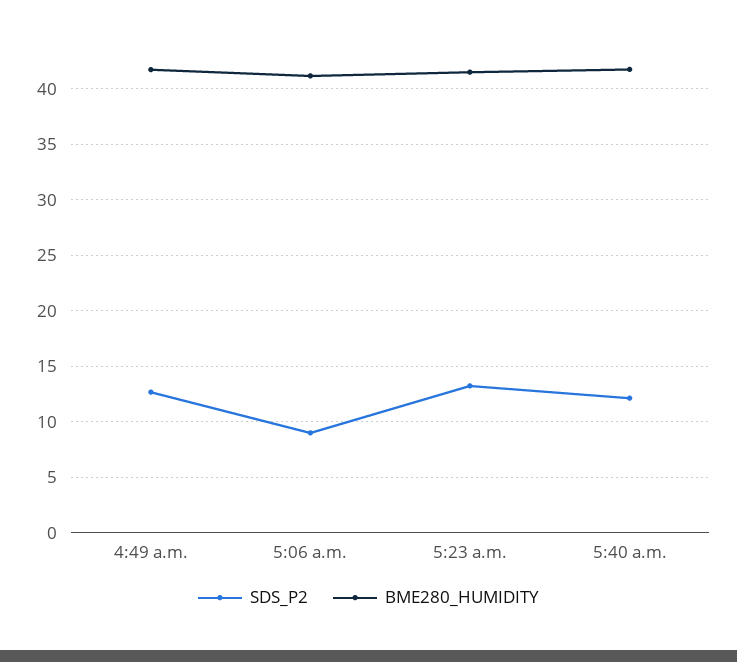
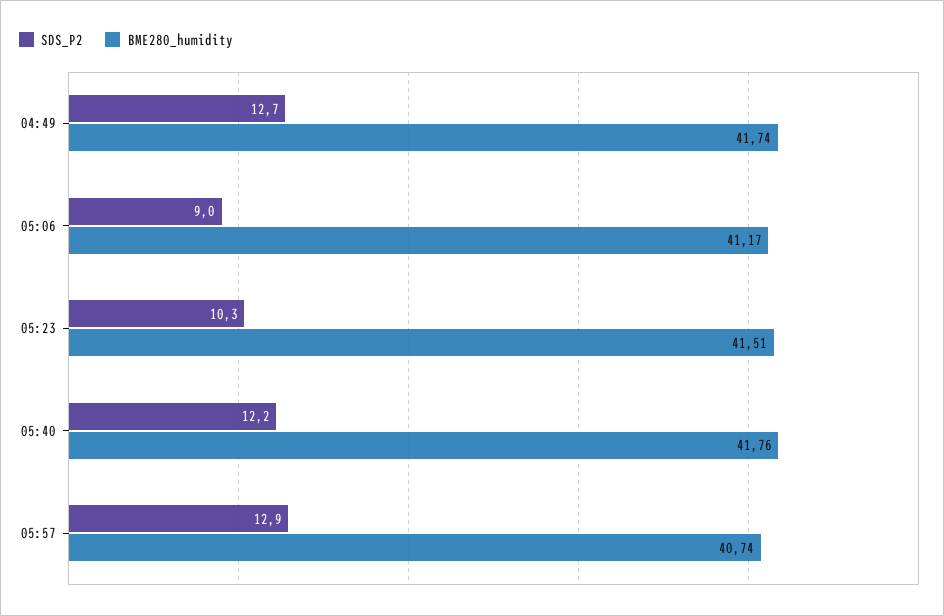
SDS_P2, 5:23 a.m.: 13 -> 10.3
SDS_P2, 05:57: none -> 12.9
BME280_HUMIDITY, 05:57: none -> 40.74

